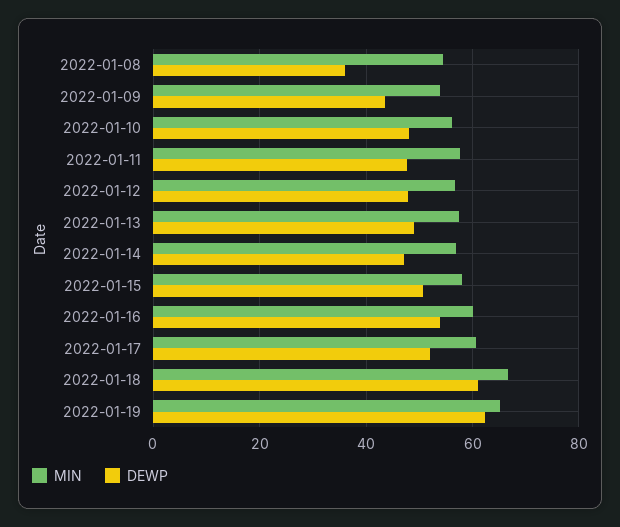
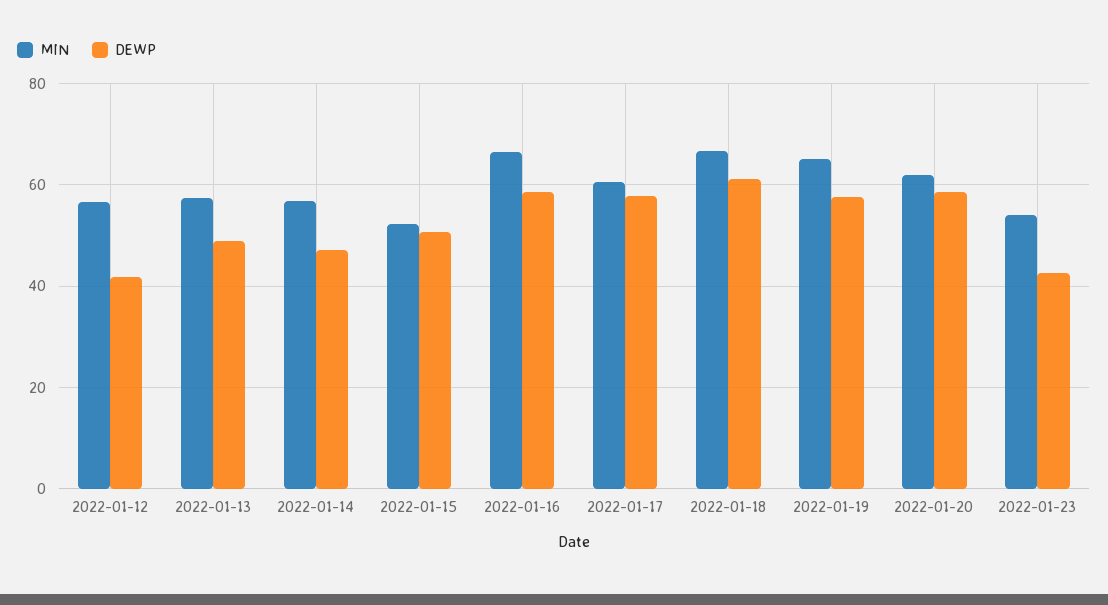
MIN, 2022-01-08: 54 -> none
DEWP, 2022-01-08: 36 -> none
MIN, 2022-01-09: 54 -> none
DEWP, 2022-01-09: 44 -> none
MIN, 2022-01-10: 56 -> none
DEWP, 2022-01-10: 48 -> none
MIN, 2022-01-11: 58 -> none
DEWP, 2022-01-11: 48 -> none
DEWP, 2022-01-12: 48 -> 42
MIN, 2022-01-15: 58 -> 52
MIN, 2022-01-16: 60 -> 66
DEWP, 2022-01-16: 54 -> 58
DEWP, 2022-01-17: 52 -> 58
DEWP, 2022-01-19: 62 -> 58
MIN, 2022-01-20: none -> 62
DEWP, 2022-01-20: none -> 58
MIN, 2022-01-23: none -> 54
DEWP, 2022-01-23: none -> 42

